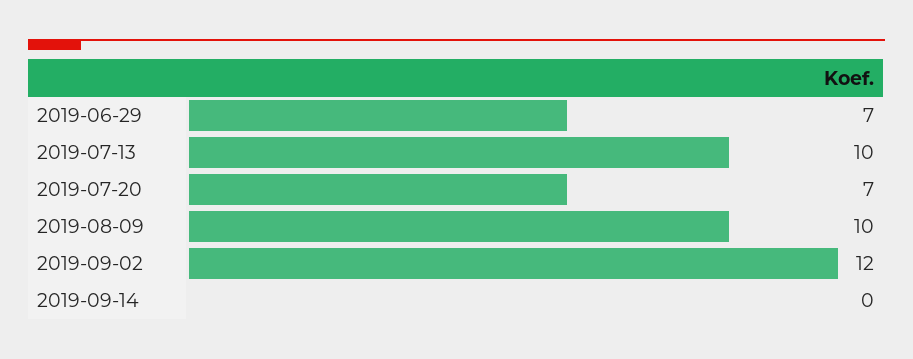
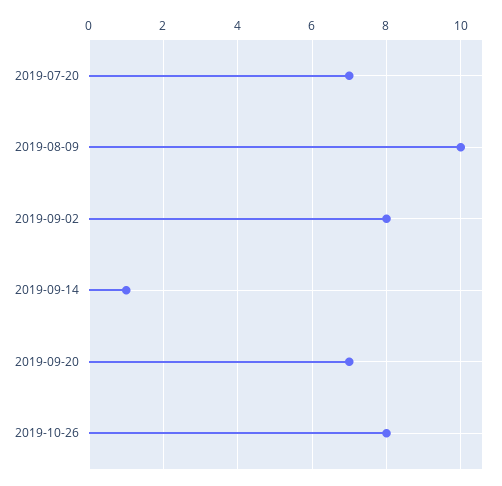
2019-06-29: 7 -> none
2019-07-13: 10 -> none
2019-09-02: 12 -> 8
2019-09-14: 0 -> 1
2019-09-20: none -> 7
2019-10-26: none -> 8

